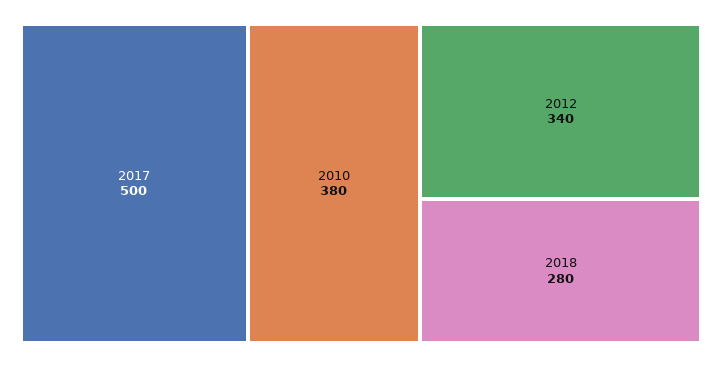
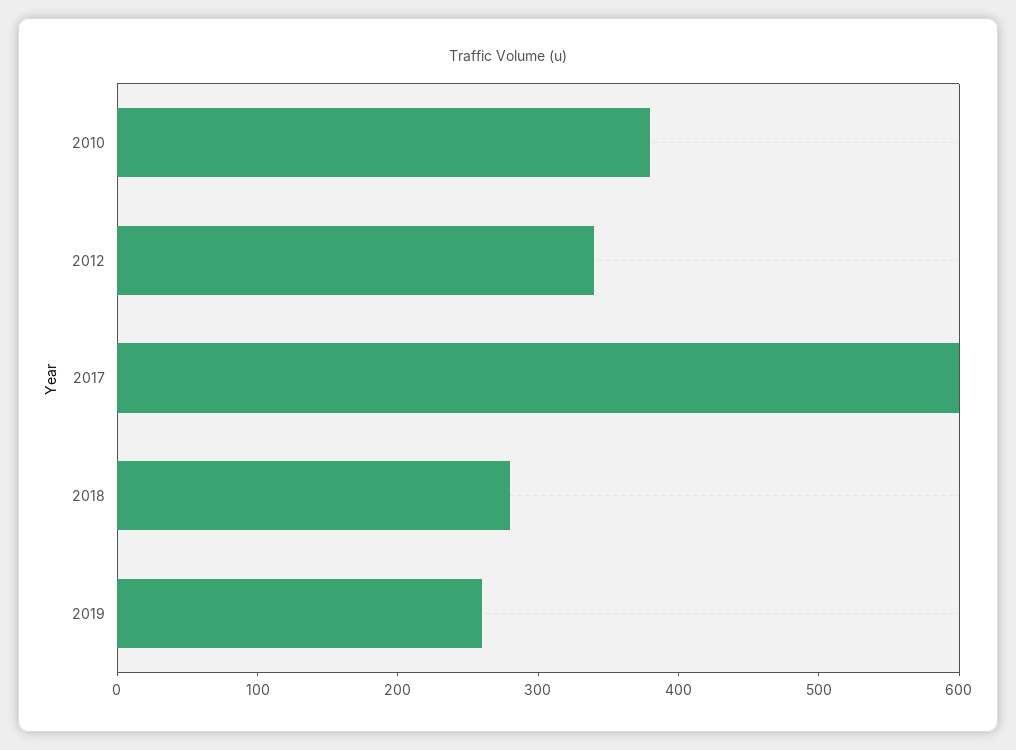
2017: 500 -> 600
2019: none -> 260

